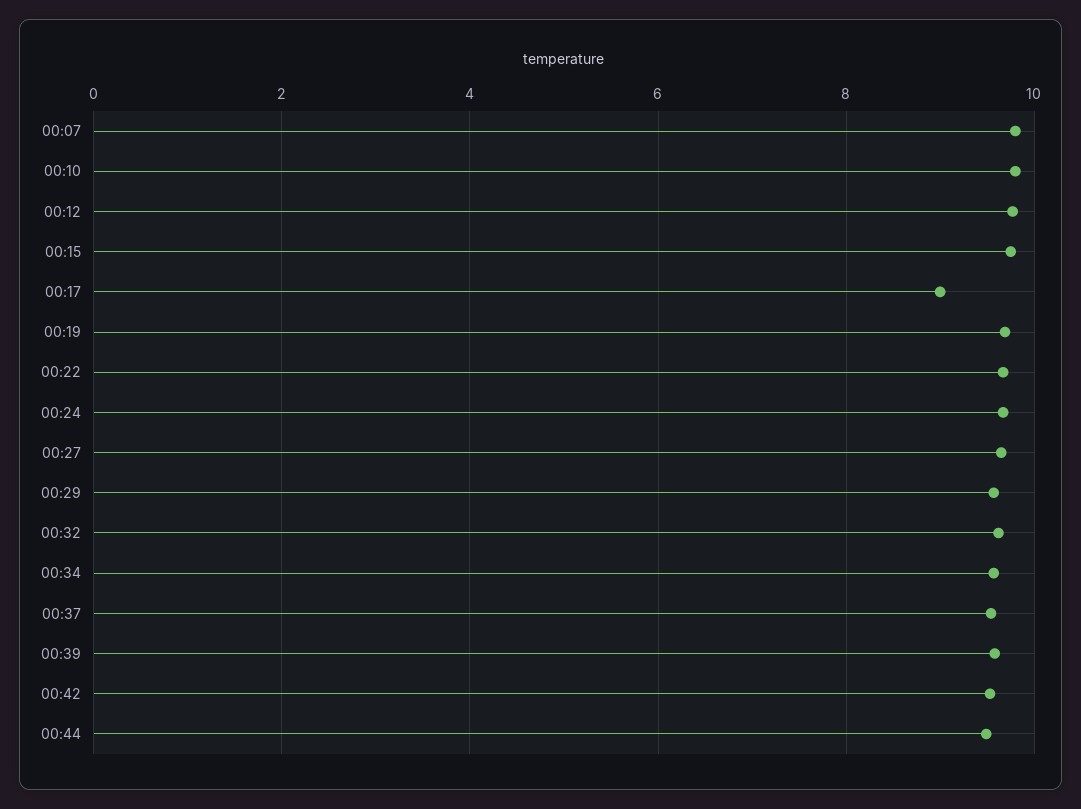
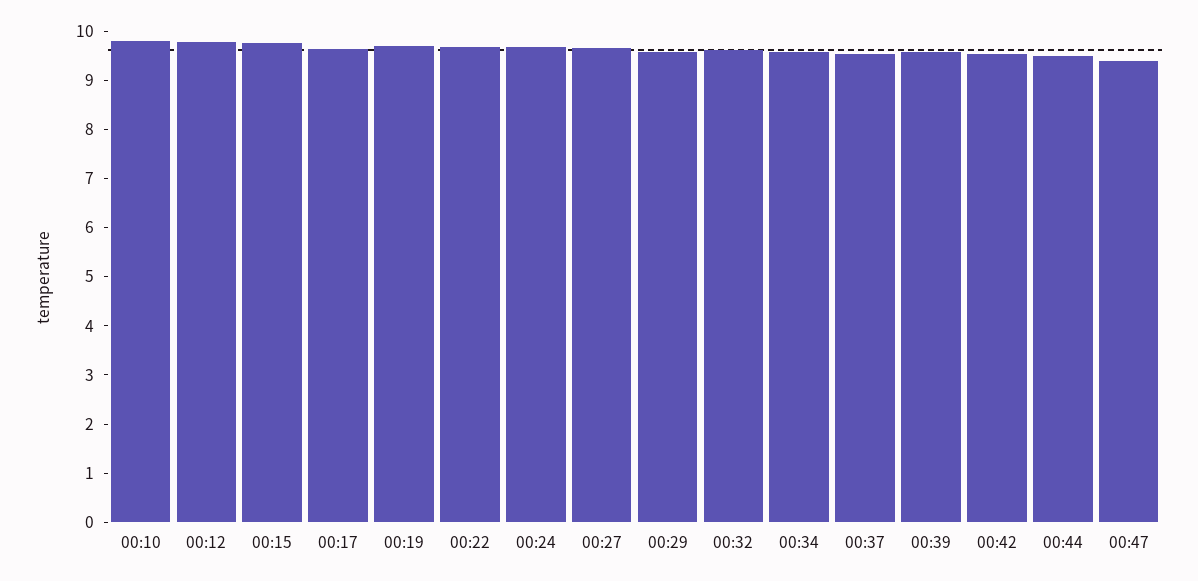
00:07: 9.8 -> none
00:17: 9 -> 9.6
00:47: none -> 9.4

